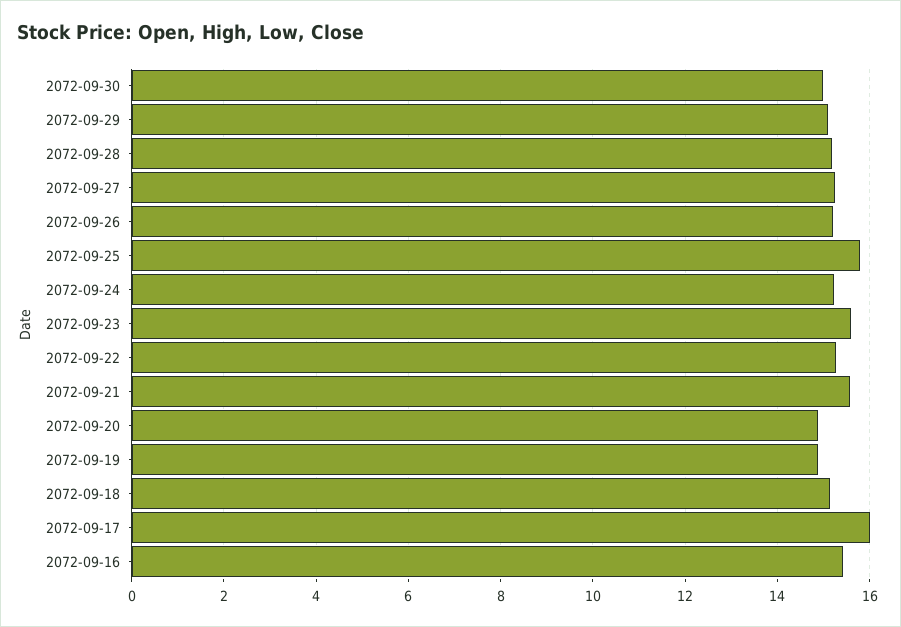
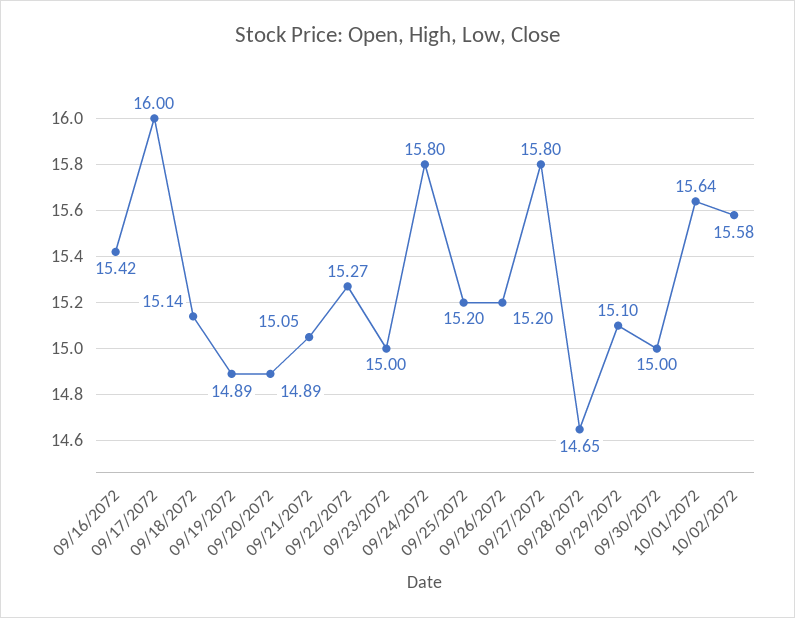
2072-09-28: 15.2 -> 14.65
2072-09-27: 15.2 -> 15.8
2072-09-25: 15.8 -> 15.2
2072-09-24: 15.2 -> 15.8
2072-09-23: 15.6 -> 15
2072-09-21: 15.6 -> 15.05
10/01/2072: none -> 15.64
10/02/2072: none -> 15.58

